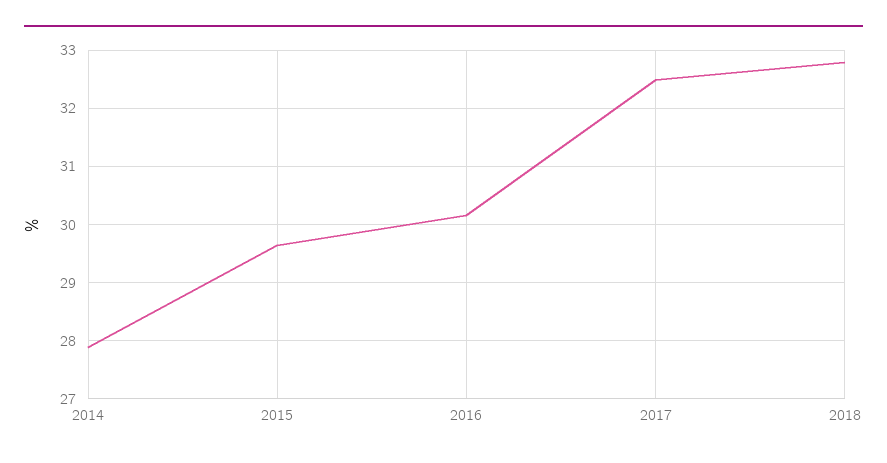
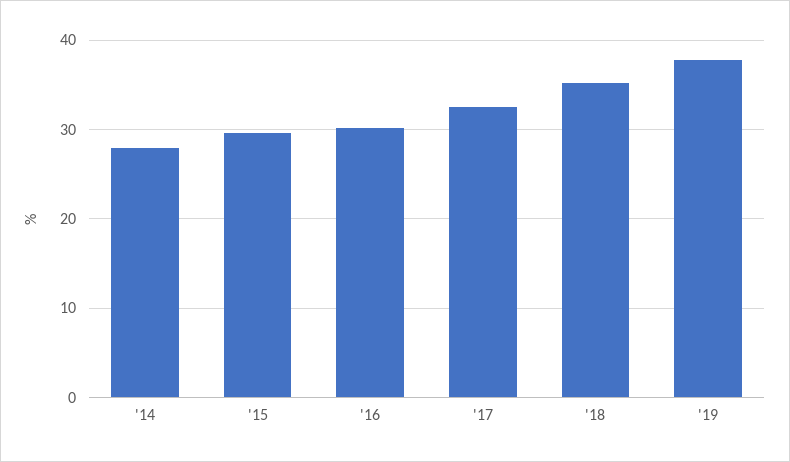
2018: 32.8 -> 35
'19: none -> 38

